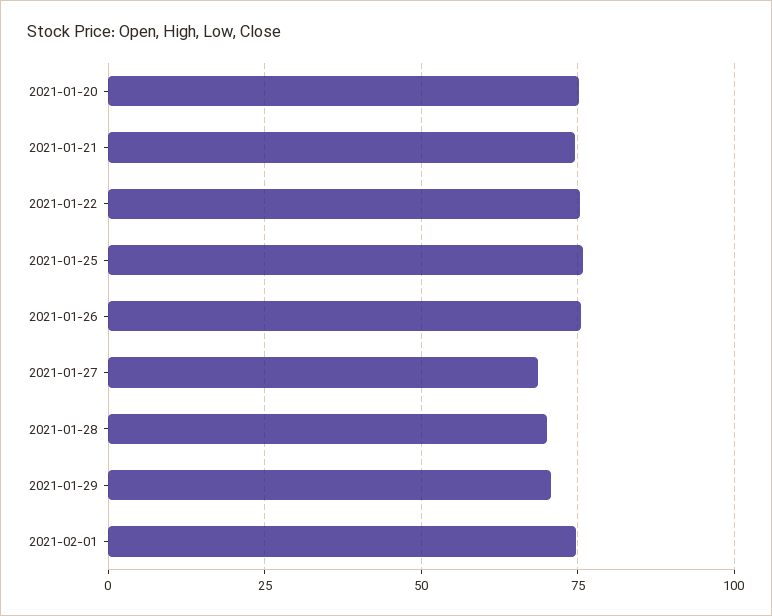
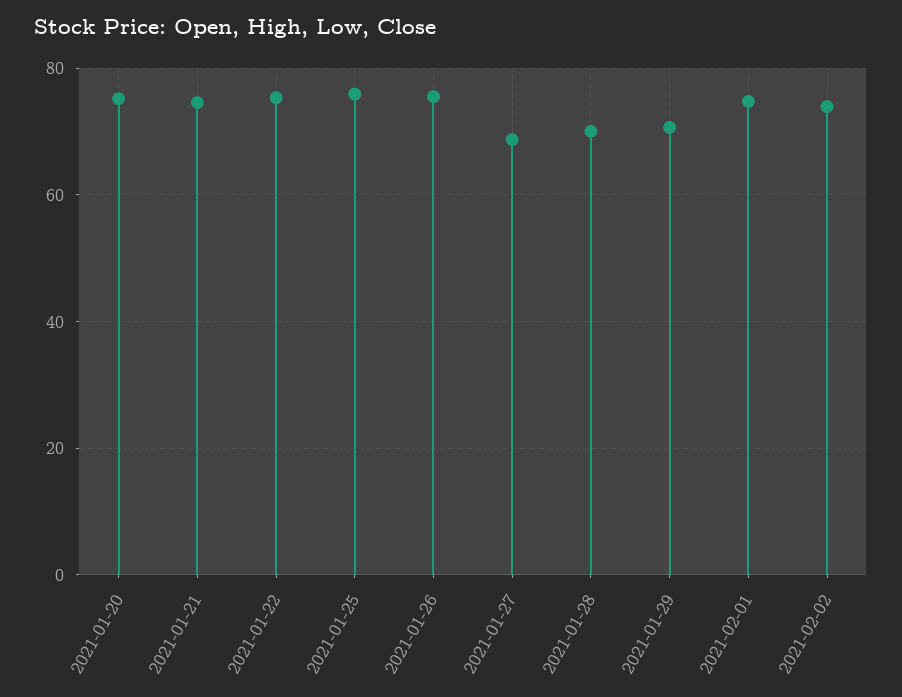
2021-02-02: none -> 74

